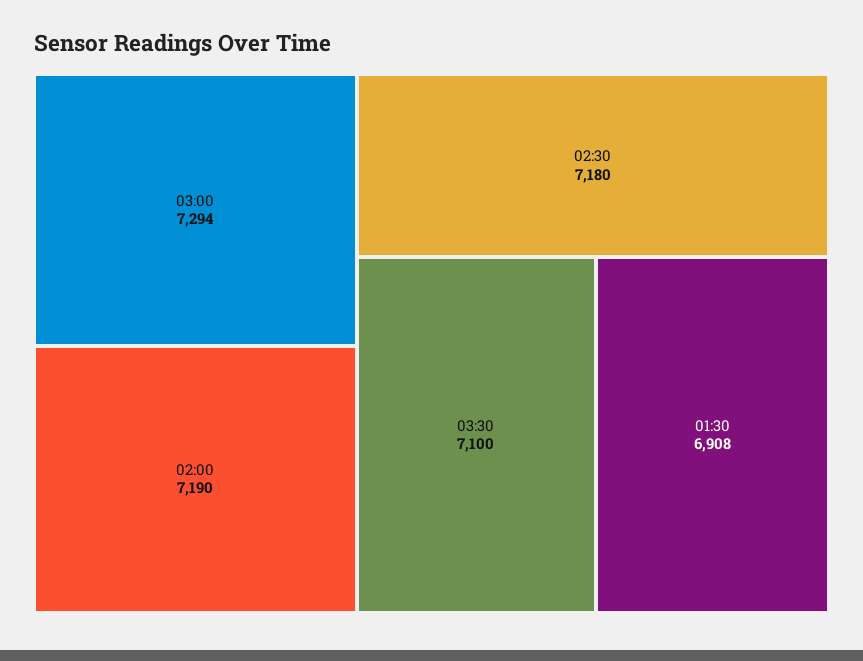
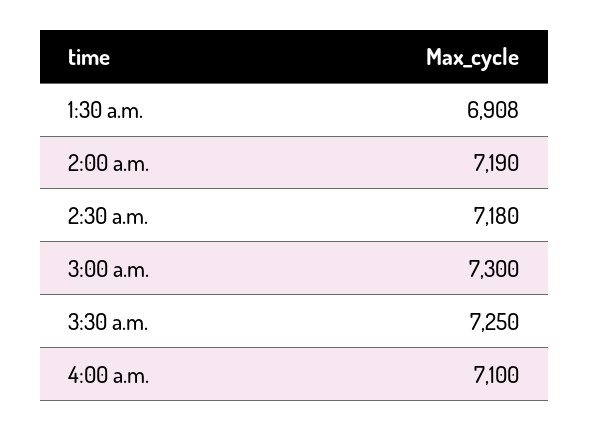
03:00: 7294 -> 7300
03:30: 7100 -> 7250
4:00 a.m.: none -> 7100

